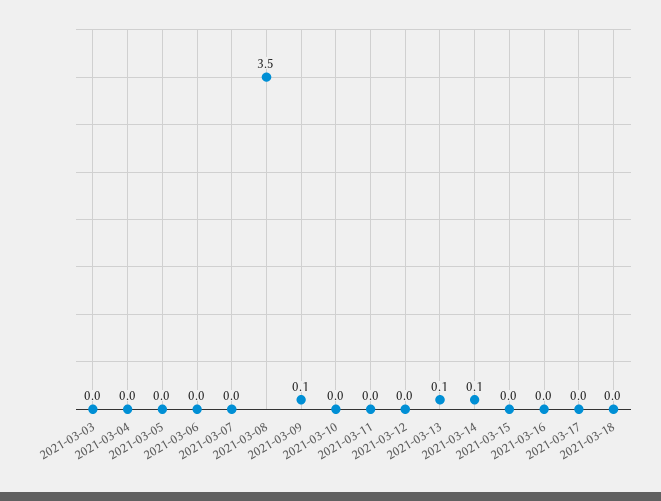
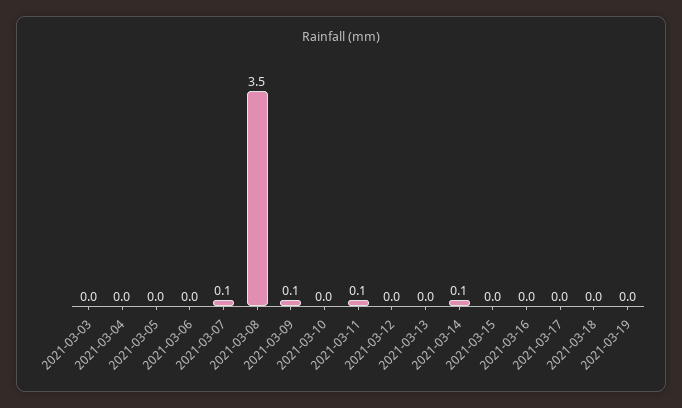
2021-03-07: 0 -> 0.1
2021-03-11: 0 -> 0.1
2021-03-13: 0.1 -> 0
2021-03-19: none -> 0

